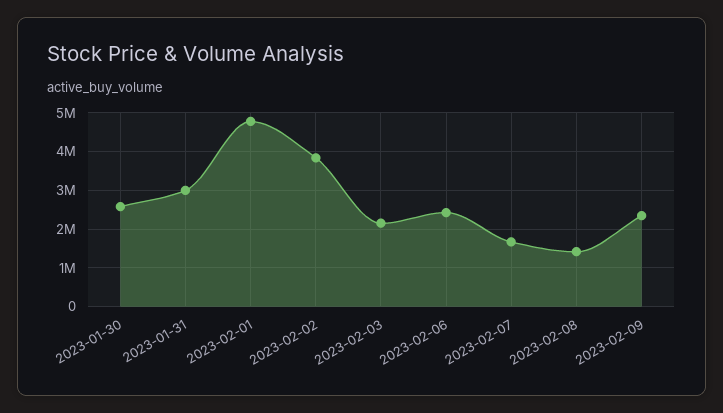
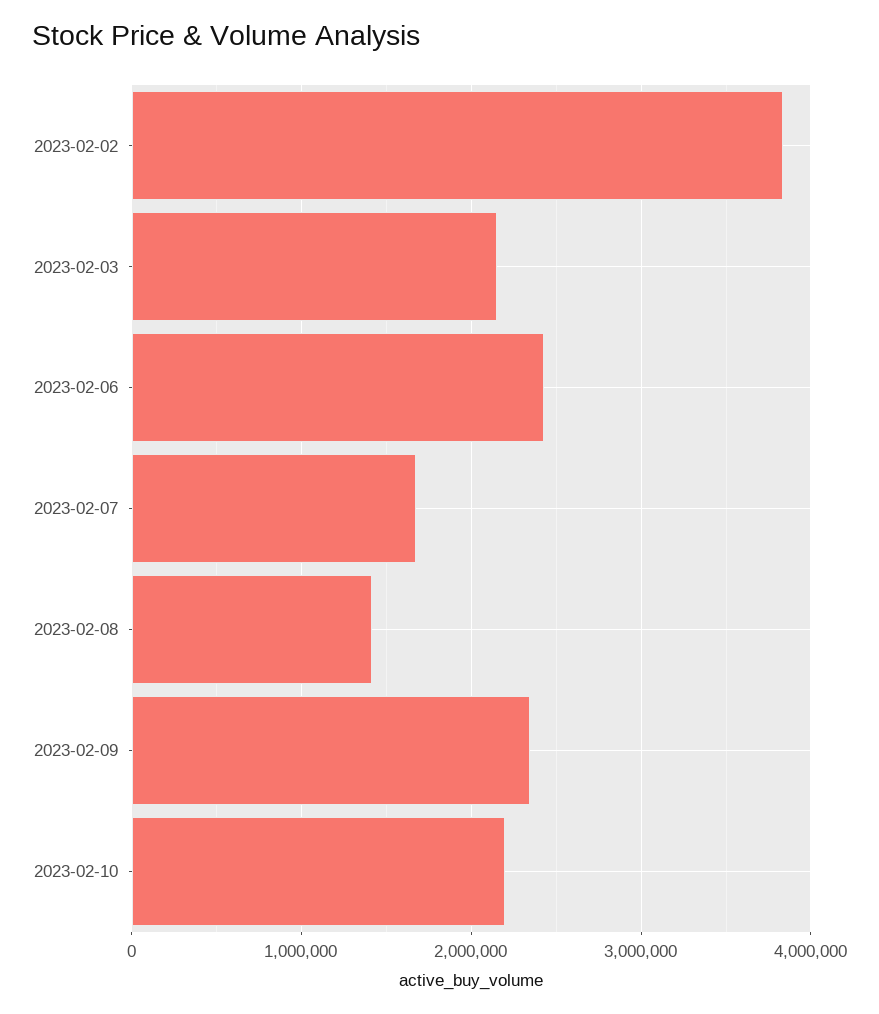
2023-01-30: 2600000 -> none
2023-01-31: 3000000 -> none
2023-02-01: 4800000 -> none
2023-02-10: none -> 2200000

